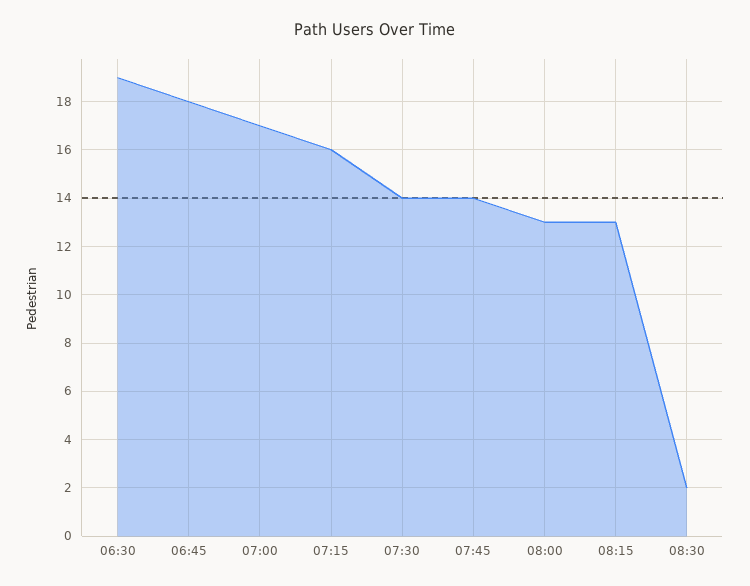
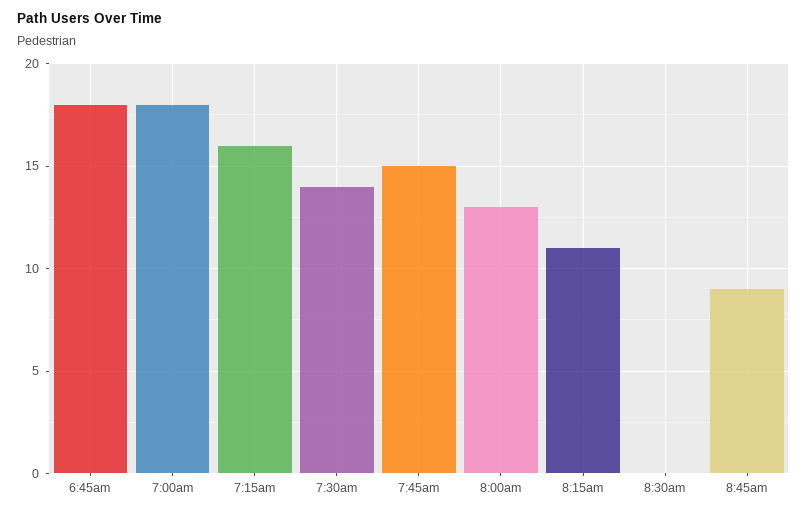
06:30: 19 -> none
07:00: 17 -> 18
07:45: 14 -> 15
08:15: 13 -> 11
08:30: 2 -> 0
8:45am: none -> 9

